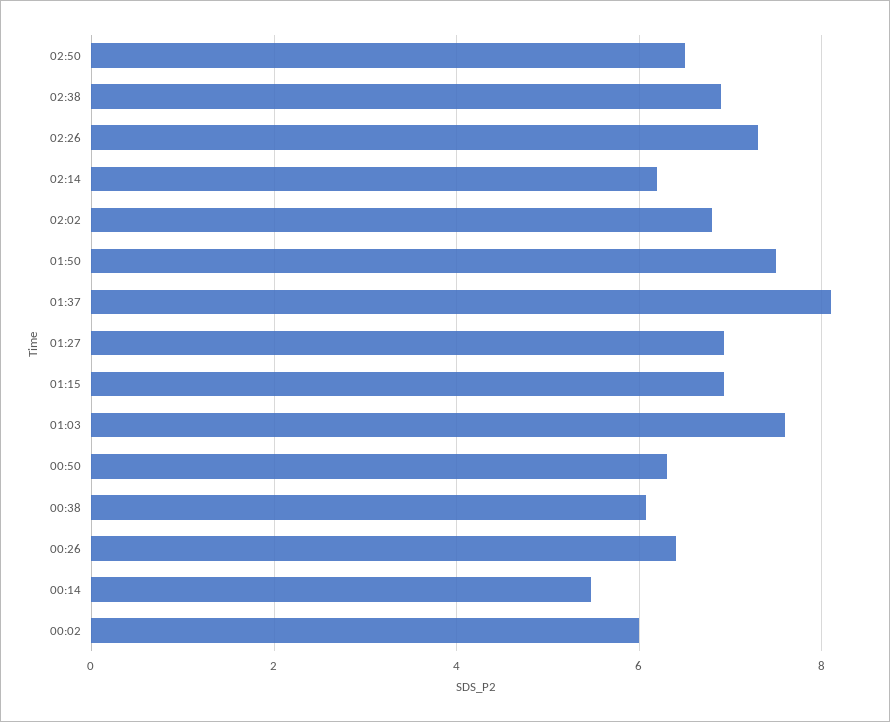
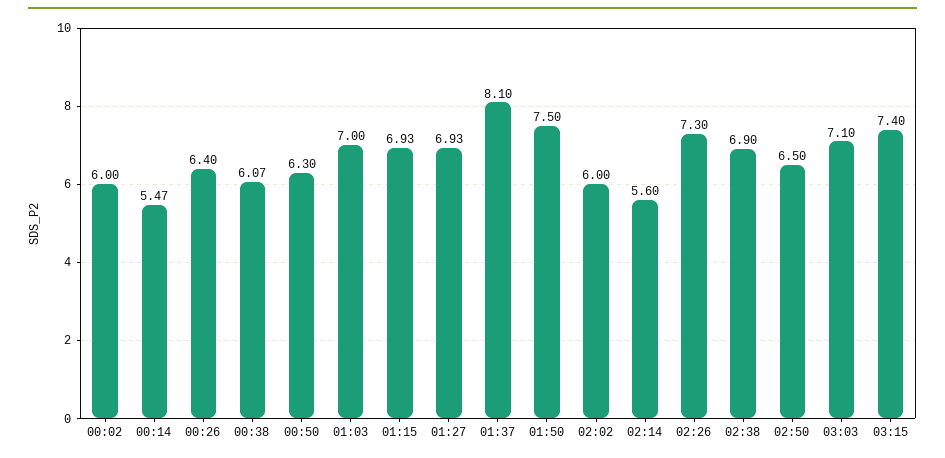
02:14: 6.2 -> 5.6
02:02: 6.8 -> 6
01:03: 7.6 -> 7
03:03: none -> 7.1
03:15: none -> 7.4

